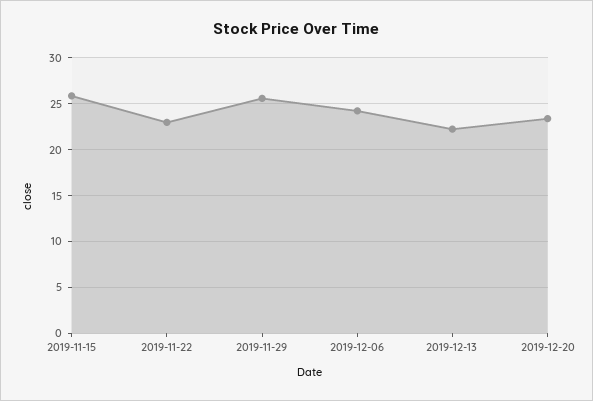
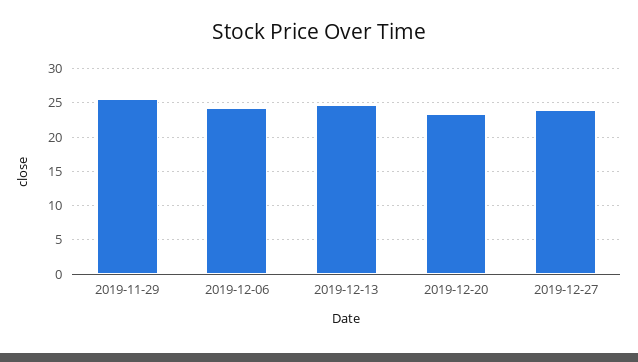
2019-11-15: 26 -> none
2019-11-22: 23 -> none
2019-12-13: 22 -> 25
2019-12-27: none -> 24

